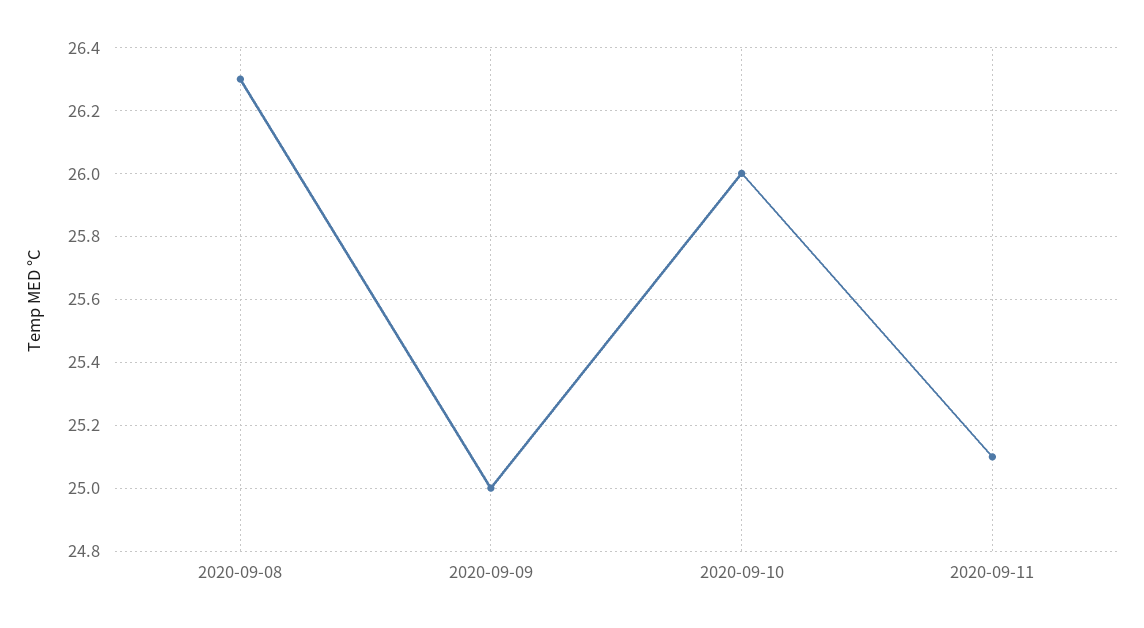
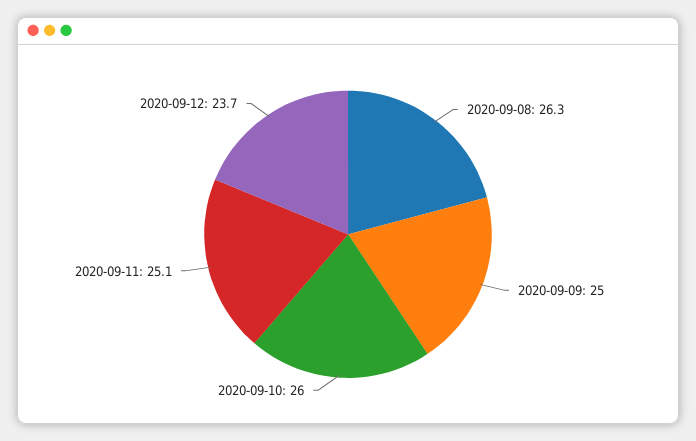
2020-09-12: none -> 23.7

